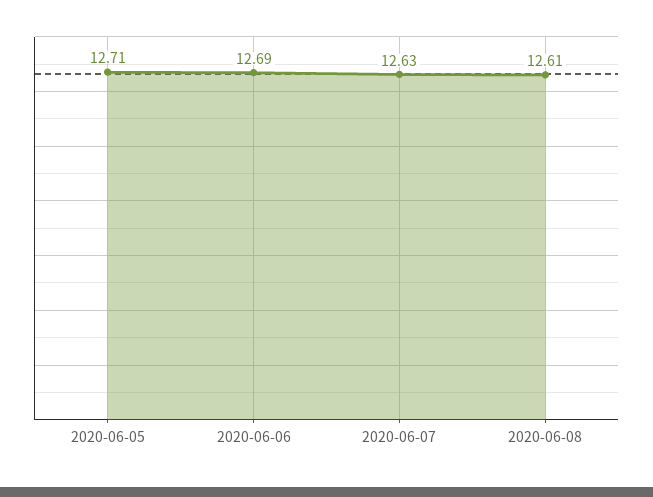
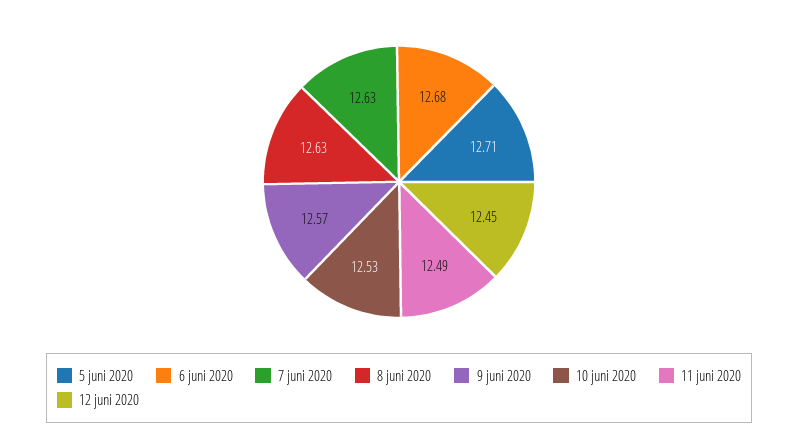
2020-06-06: 12.69 -> 12.68
2020-06-08: 12.61 -> 12.63
9 juni 2020: none -> 12.57
10 juni 2020: none -> 12.53
11 juni 2020: none -> 12.49
12 juni 2020: none -> 12.45

